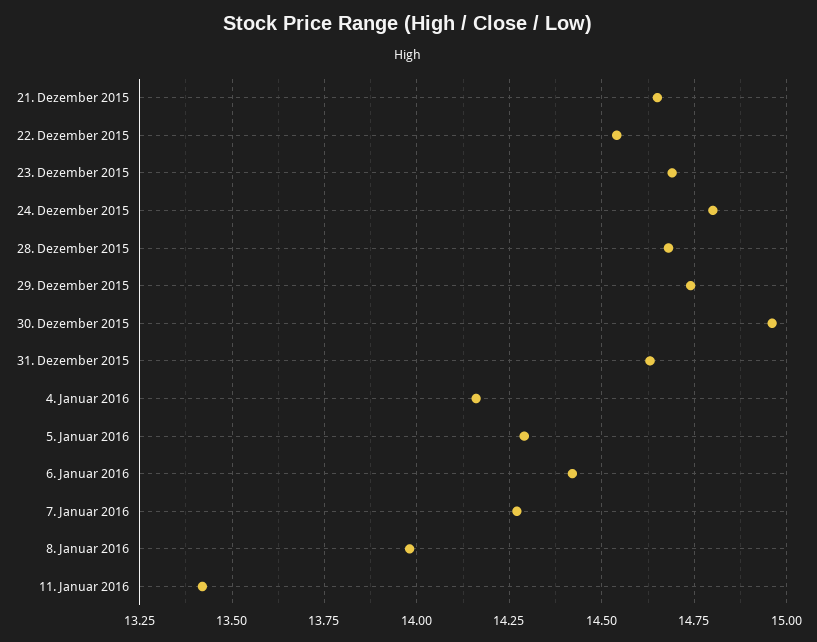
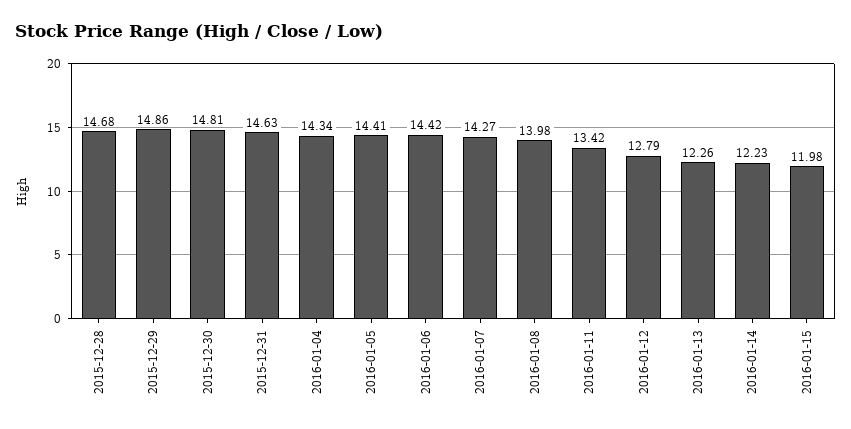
21. Dezember 2015: 14.65 -> none
22. Dezember 2015: 14.55 -> none
23. Dezember 2015: 14.7 -> none
24. Dezember 2015: 14.8 -> none
29. Dezember 2015: 14.75 -> 14.86
30. Dezember 2015: 14.95 -> 14.81
4. Januar 2016: 14.15 -> 14.34
5. Januar 2016: 14.3 -> 14.41
2016-01-12: none -> 12.79
2016-01-13: none -> 12.26
2016-01-14: none -> 12.23
2016-01-15: none -> 11.98

